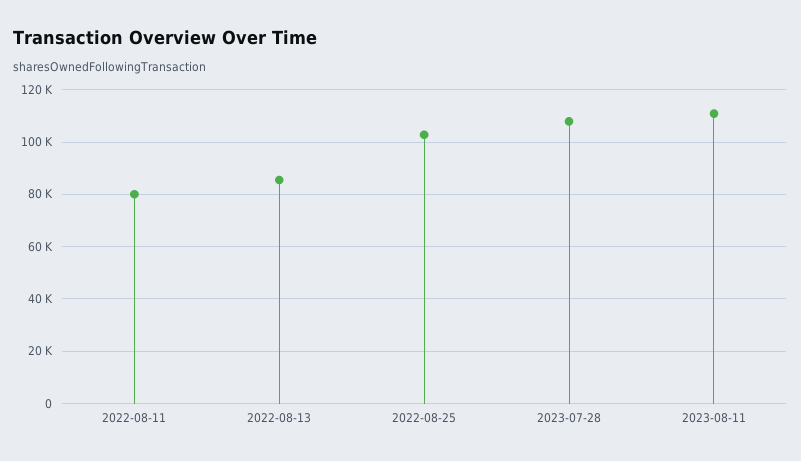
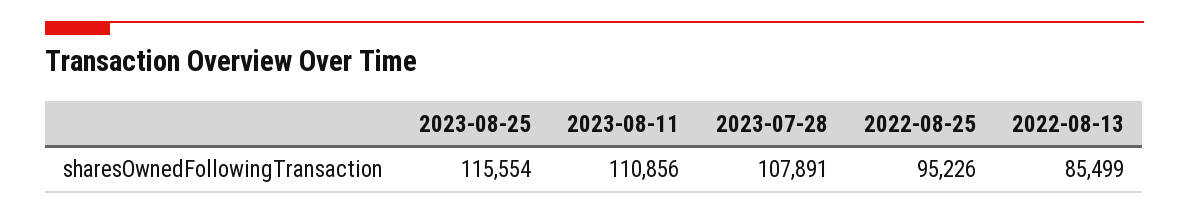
2022-08-11: 80000 -> none
2022-08-25: 102500 -> 95226
2023-08-25: none -> 115554

